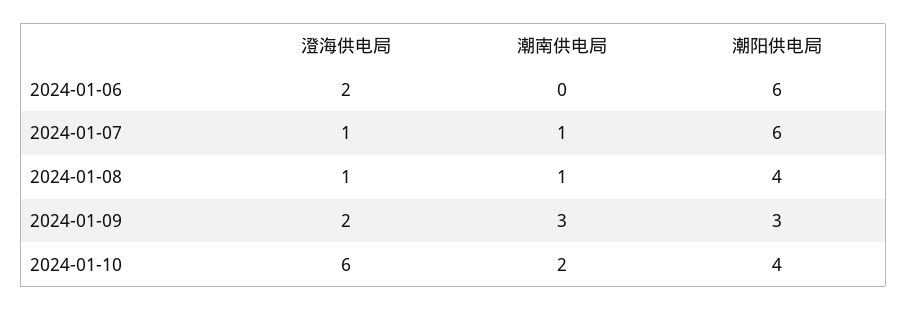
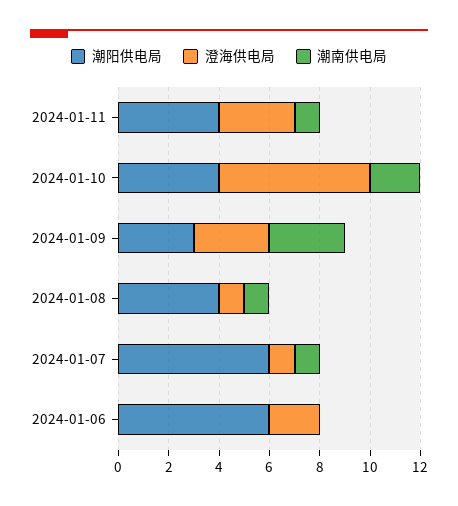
澄海供电局, 2024-01-09: 2 -> 3
潮阳供电局, 2024-01-11: none -> 4
澄海供电局, 2024-01-11: none -> 3
潮南供电局, 2024-01-11: none -> 1

